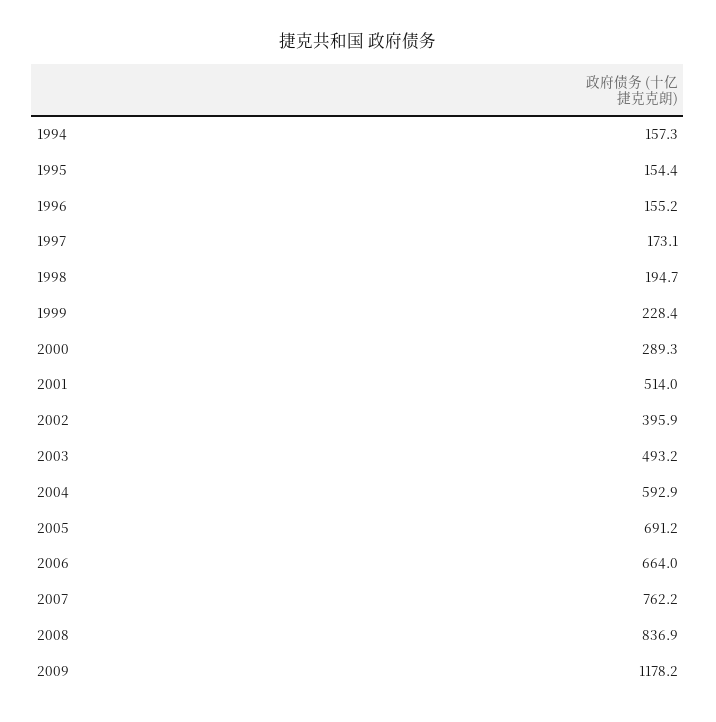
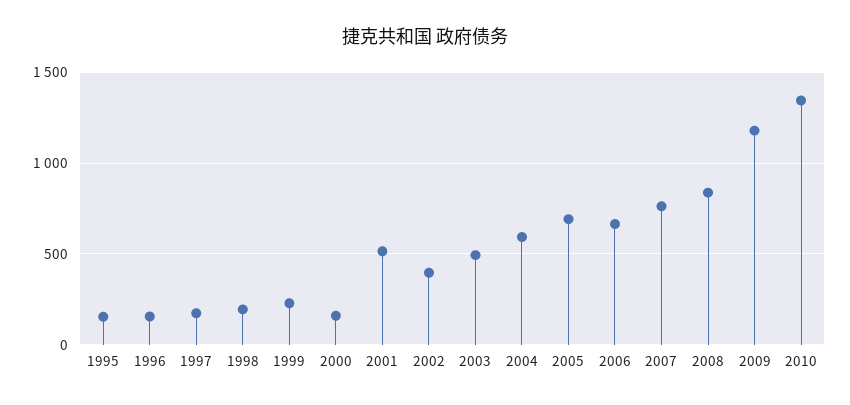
1994: 157.3 -> none
2000: 289.3 -> 150
2010: none -> 1350

